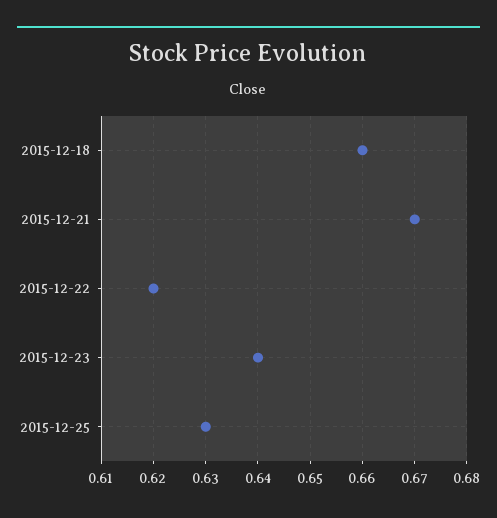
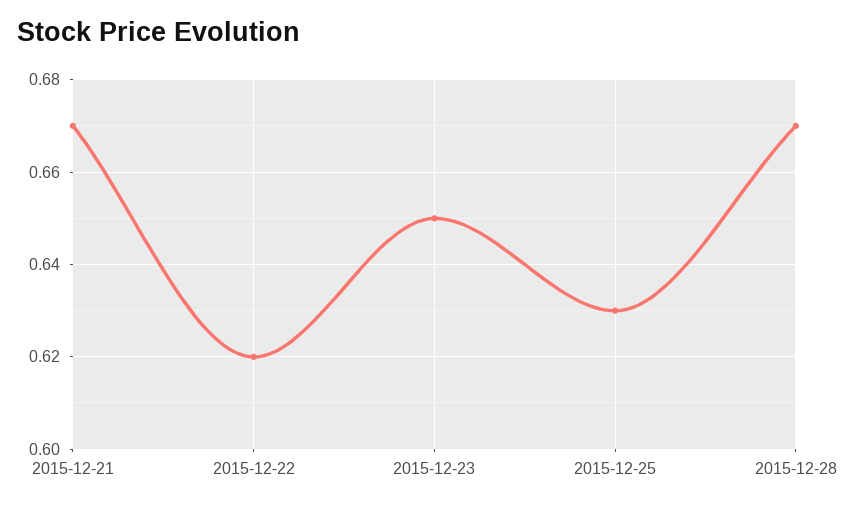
2015-12-18: 0.66 -> none
2015-12-23: 0.64 -> 0.65
2015-12-28: none -> 0.67

